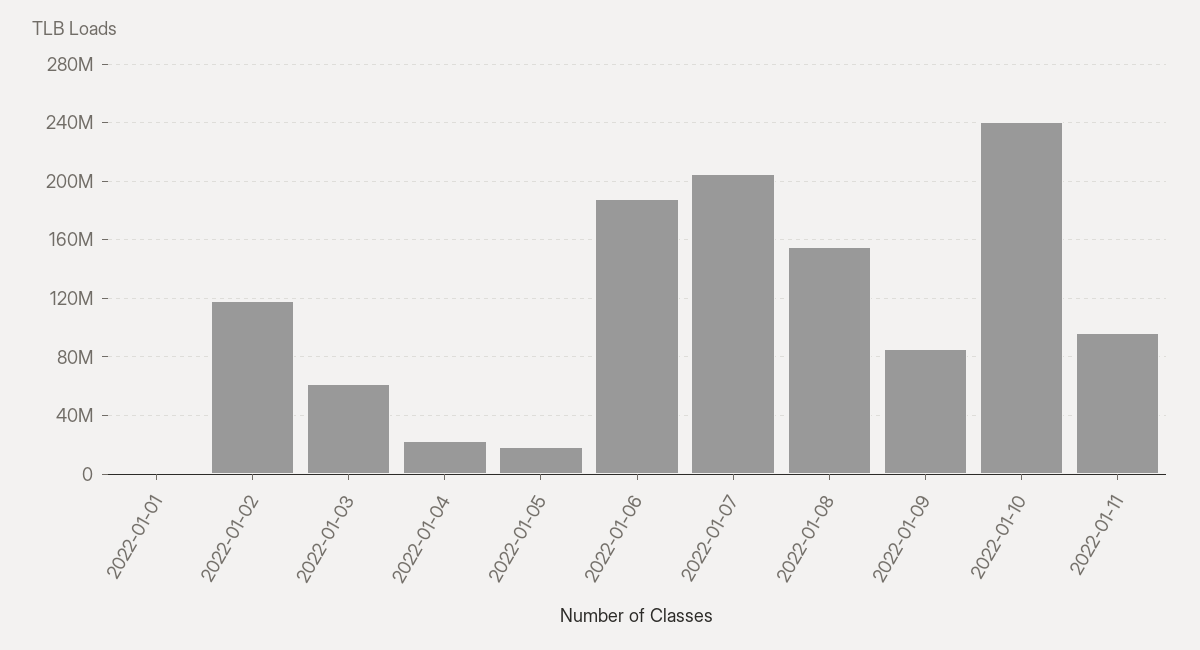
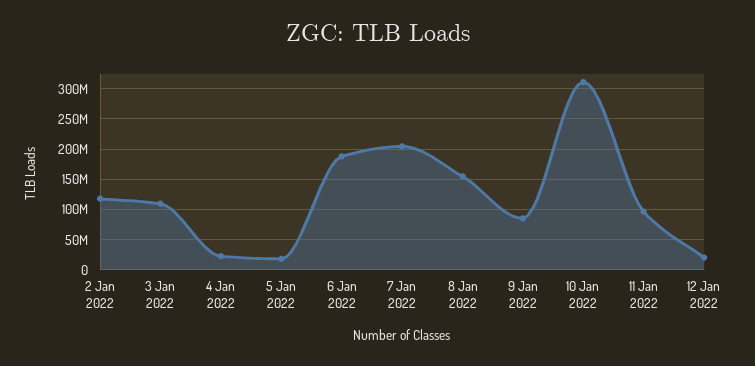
2022-01-01: 0 -> none
2022-01-03: 60000000 -> 110000000
2022-01-10: 240000000 -> 310000000
12 Jan 2022: none -> 20000000

